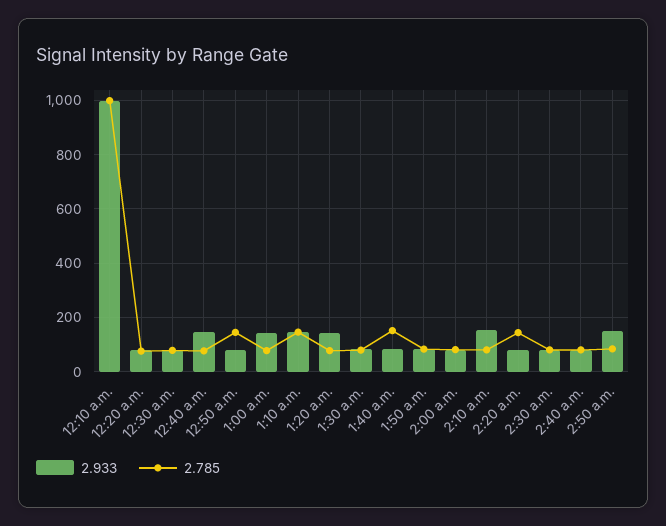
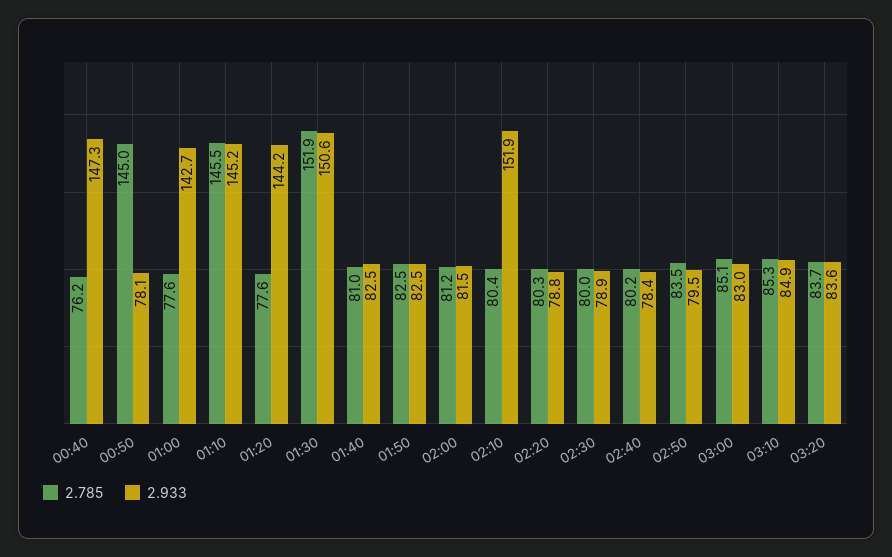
2.933, 12:10 a.m.: 1000 -> none
2.785, 12:10 a.m.: 1000 -> none
2.933, 12:20 a.m.: 75 -> none
2.785, 12:20 a.m.: 75 -> none
2.933, 12:30 a.m.: 75 -> none
2.785, 12:30 a.m.: 75 -> none
2.933, 1:30 a.m.: 75 -> 150.6
2.785, 1:30 a.m.: 75 -> 151.9
2.785, 1:40 a.m.: 150 -> 81
2.785, 2:20 a.m.: 150 -> 80.3
2.933, 2:50 a.m.: 150 -> 79.5
2.785, 03:00: none -> 85.1
2.933, 03:00: none -> 83
2.785, 03:10: none -> 85.3
2.933, 03:10: none -> 84.9
2.785, 03:20: none -> 83.7
2.933, 03:20: none -> 83.6

